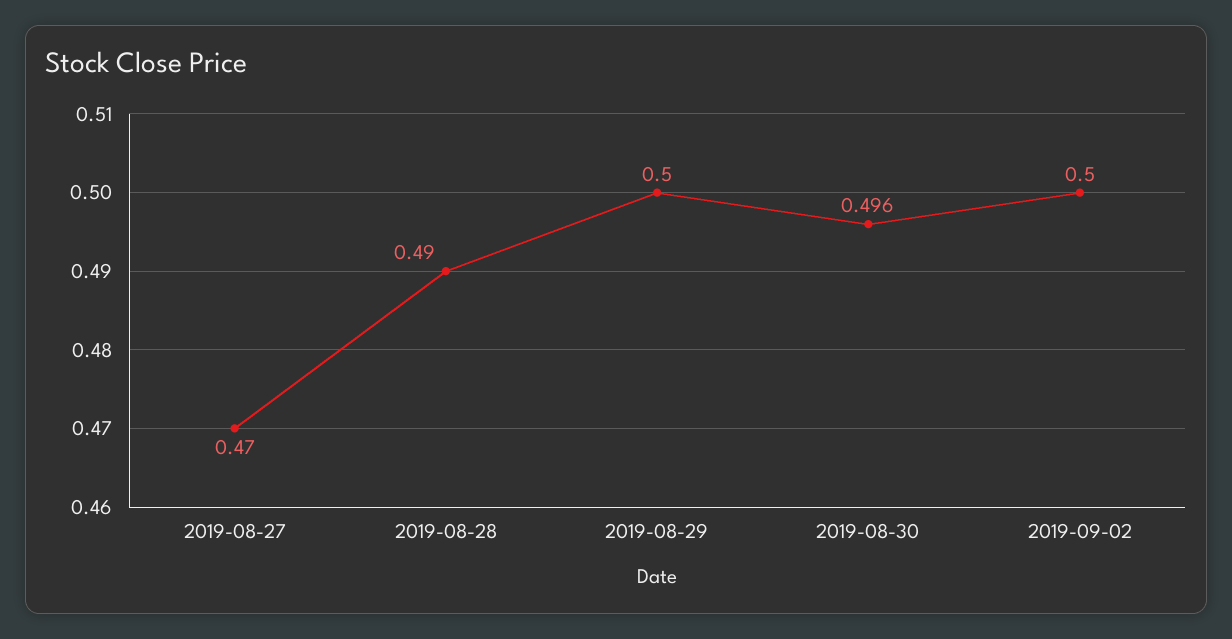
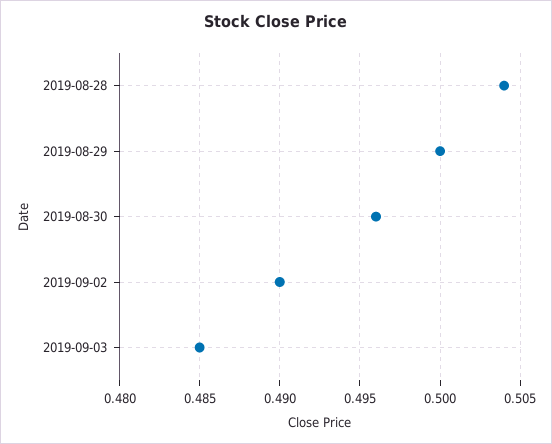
2019-08-27: 0.47 -> none
2019-08-28: 0.49 -> 0.504
2019-09-02: 0.5 -> 0.49
2019-09-03: none -> 0.485

